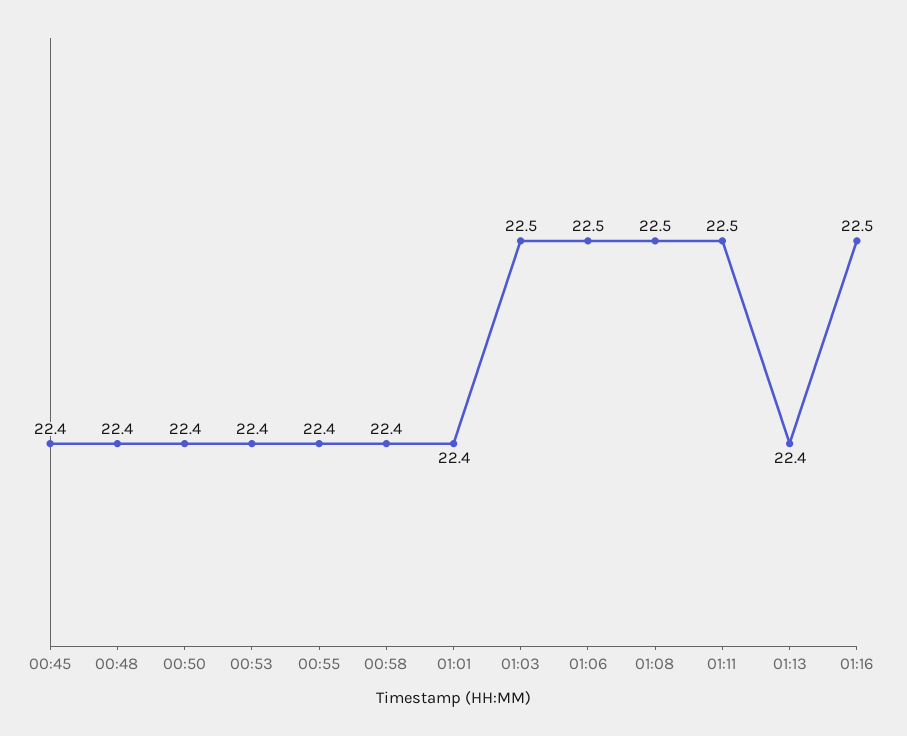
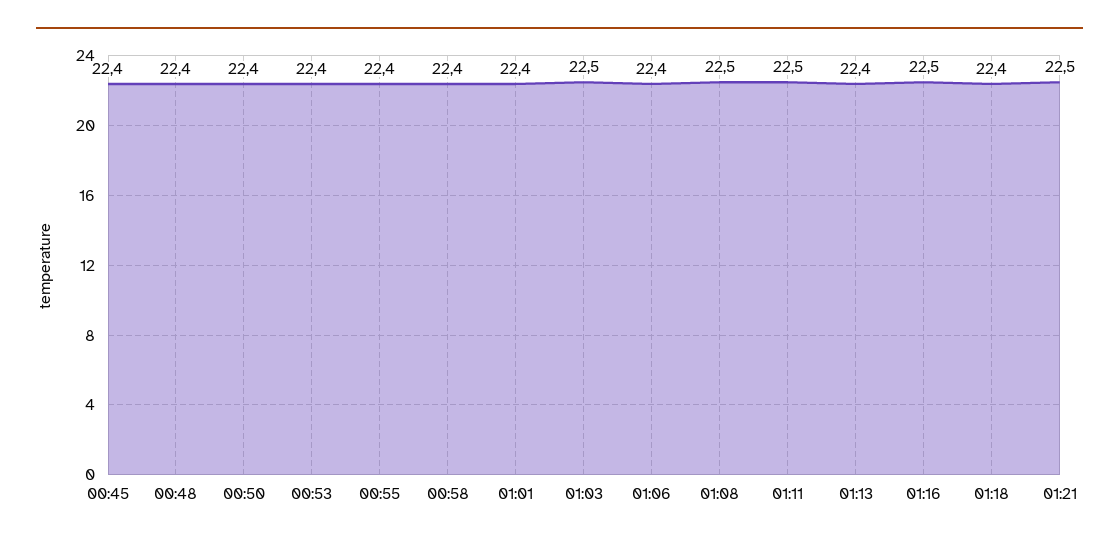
01:06: 22.5 -> 22.4
01:18: none -> 22.4
01:21: none -> 22.5

